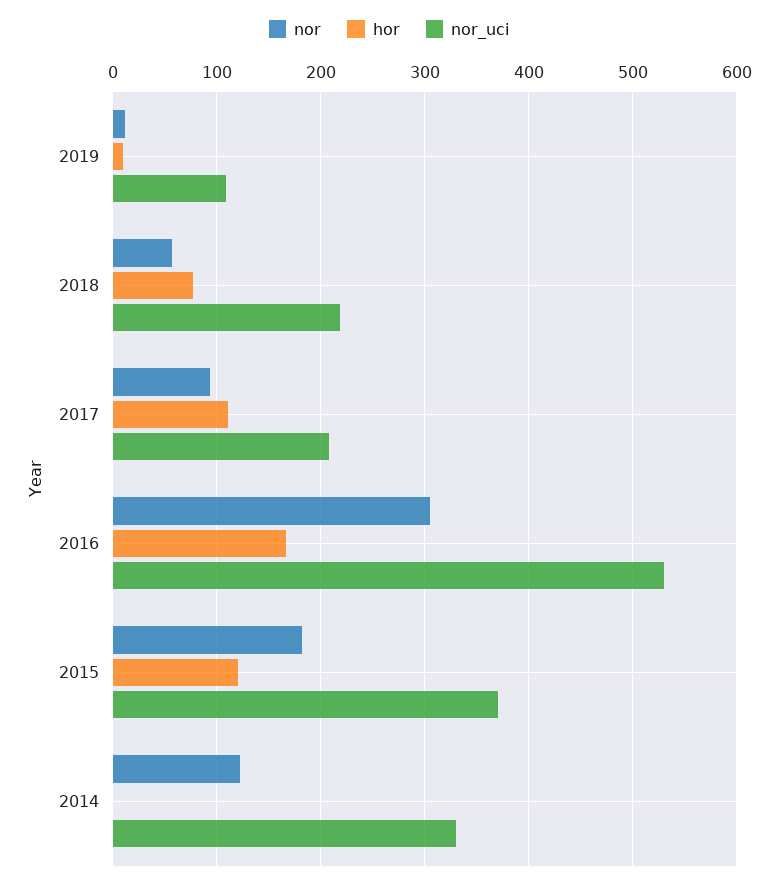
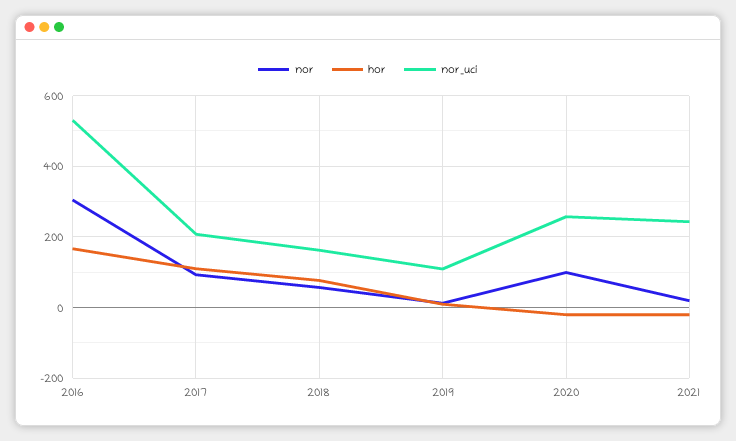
nor_uci, 2018: 220 -> 160
nor, 2015: 180 -> none
hor, 2015: 120 -> none
nor_uci, 2015: 370 -> none
nor, 2014: 120 -> none
hor, 2014: 0 -> none
nor_uci, 2014: 330 -> none
nor, 2020: none -> 100
hor, 2020: none -> -20
nor_uci, 2020: none -> 260
nor, 2021: none -> 20
hor, 2021: none -> -20
nor_uci, 2021: none -> 240

